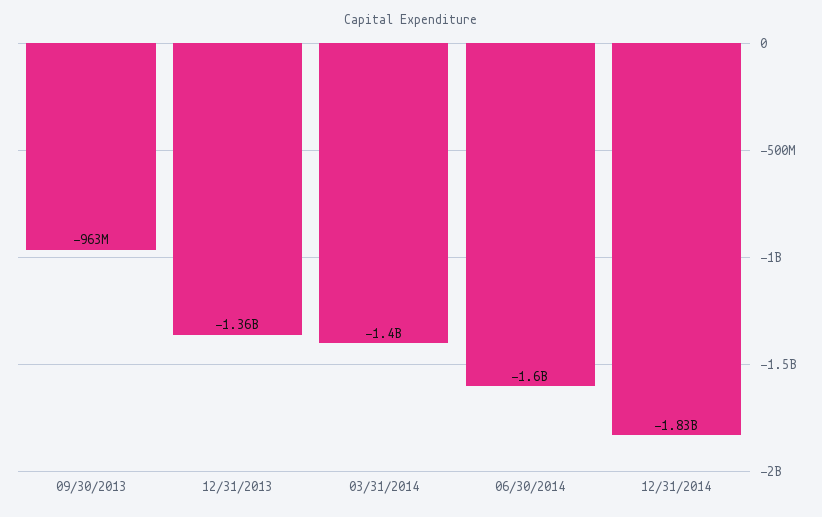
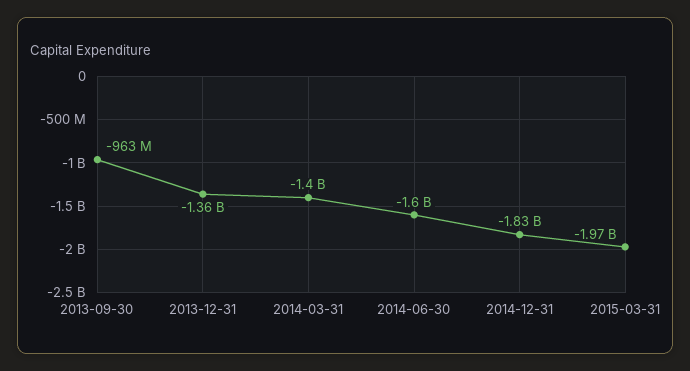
2015-03-31: none -> -1970000000

